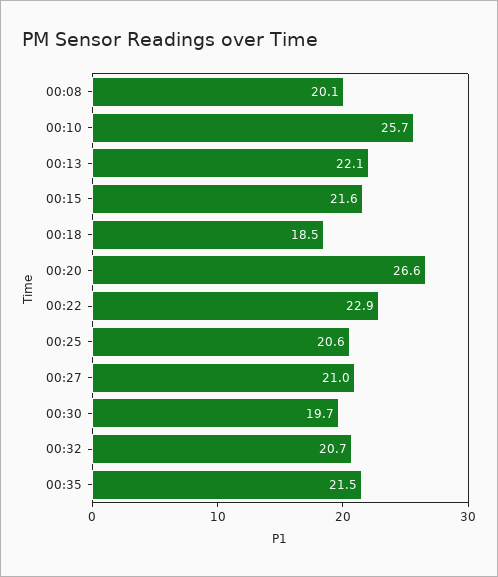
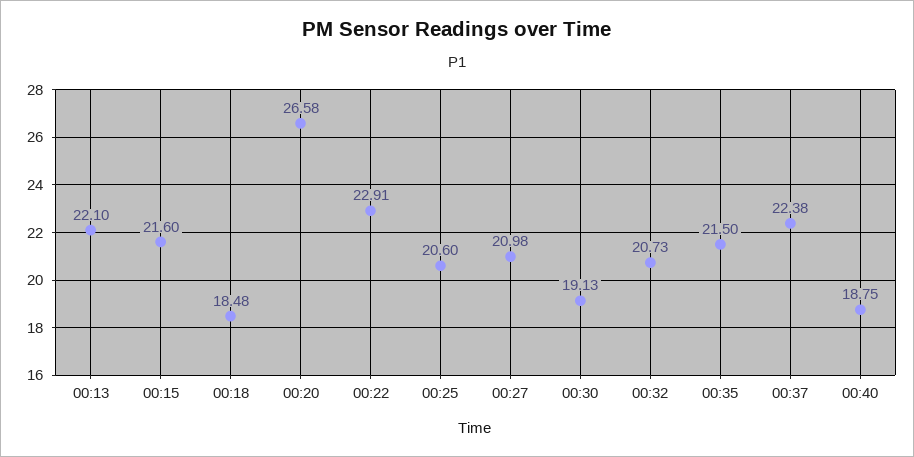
00:08: 20.1 -> none
00:10: 25.7 -> none
00:30: 19.7 -> 19.13
00:37: none -> 22.38
00:40: none -> 18.75

